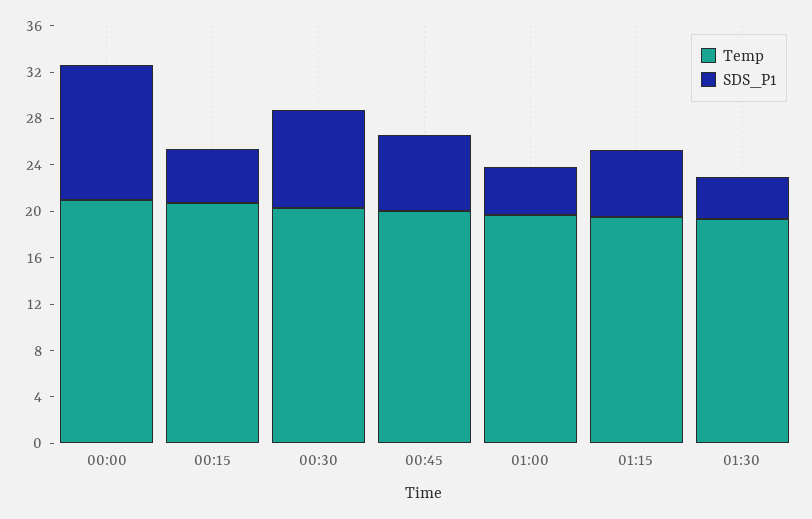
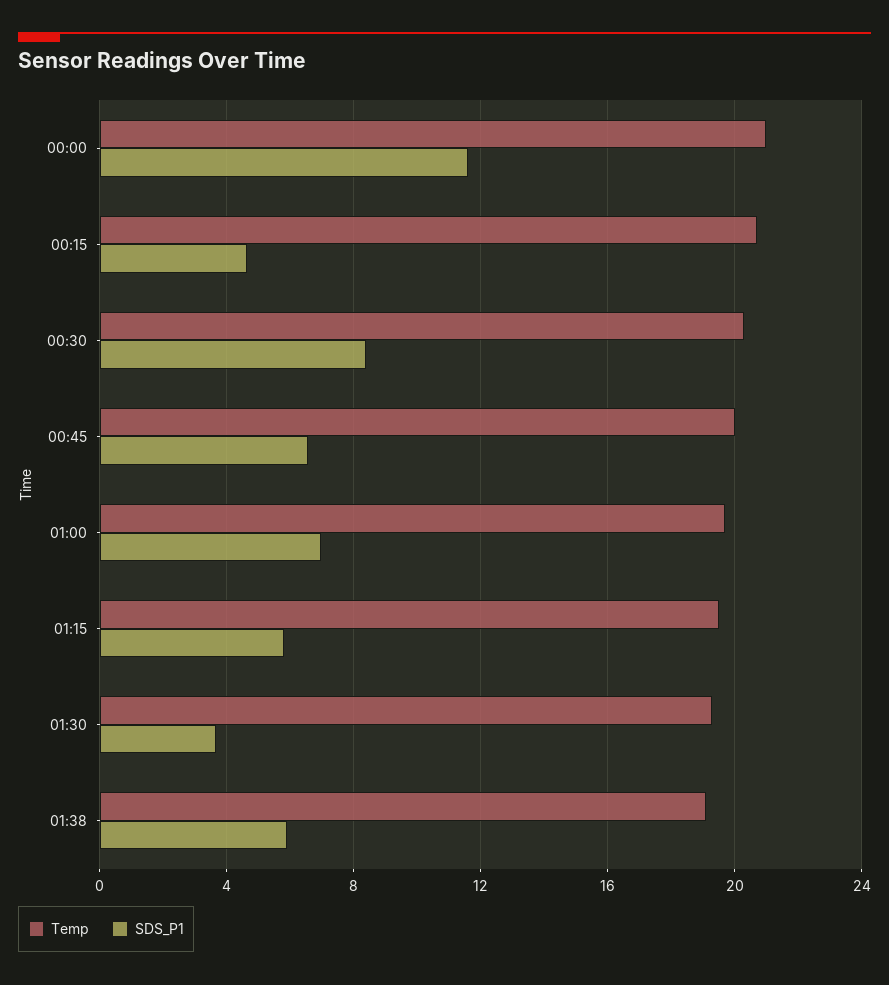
SDS_P1, 01:00: 4 -> 7
Temp, 01:38: none -> 19
SDS_P1, 01:38: none -> 6

